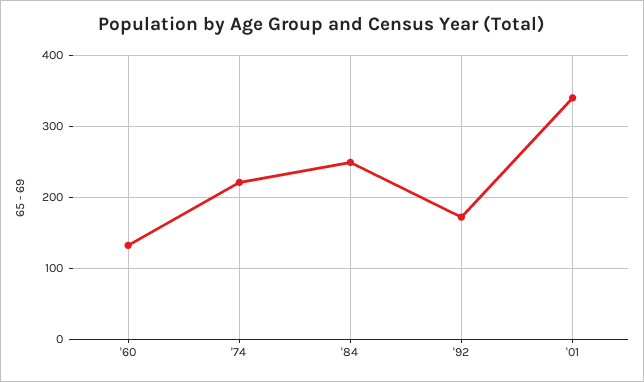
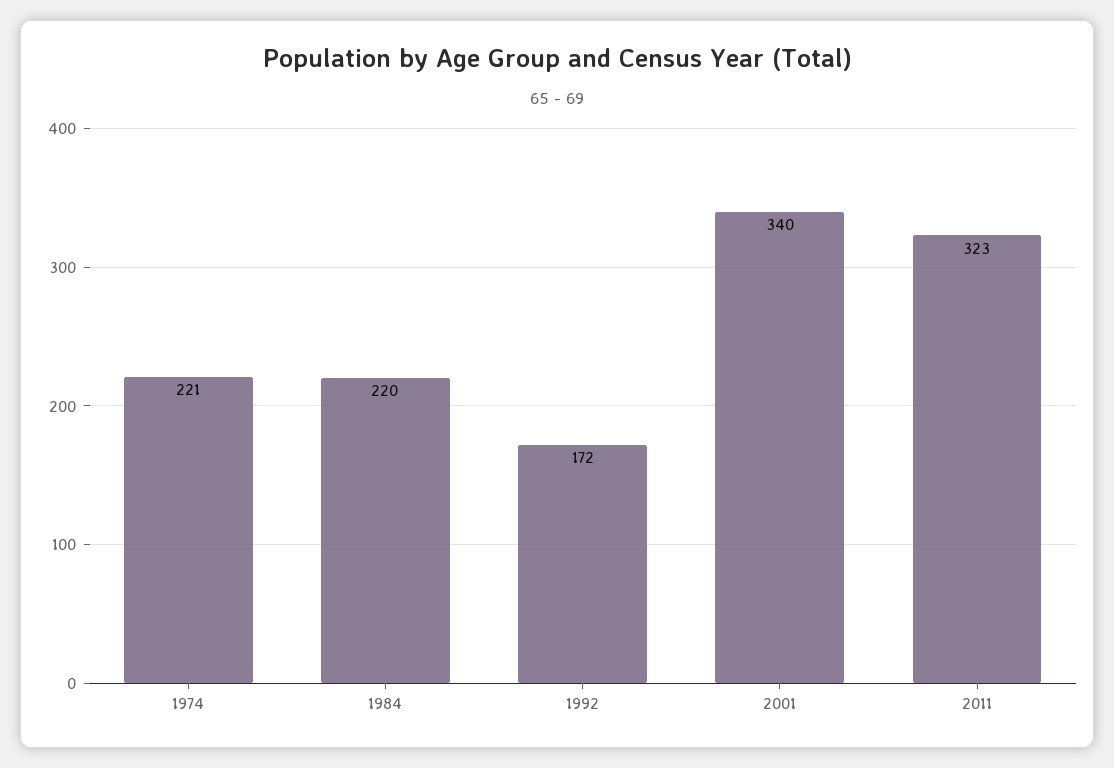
'60: 130 -> none
'84: 250 -> 220
2011: none -> 323

